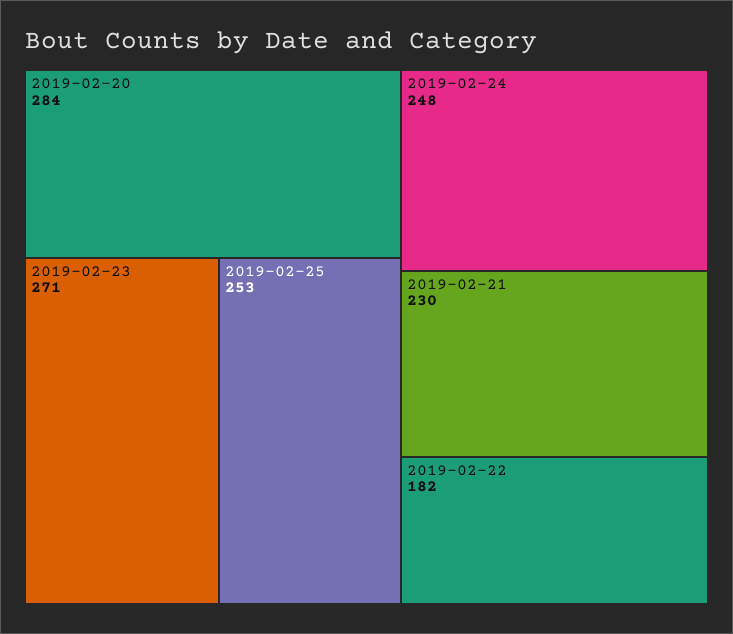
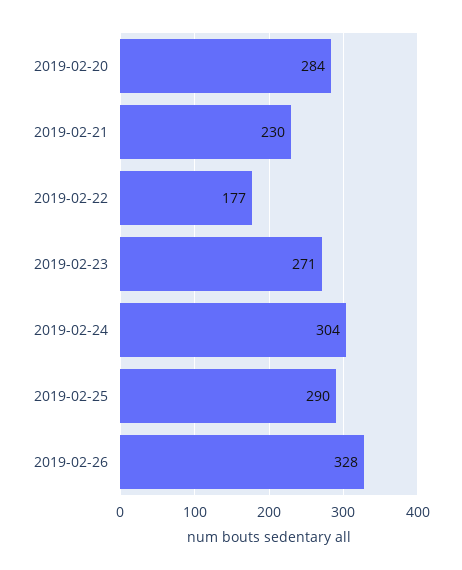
2019-02-25: 253 -> 290
2019-02-24: 248 -> 304
2019-02-22: 182 -> 177
2019-02-26: none -> 328

